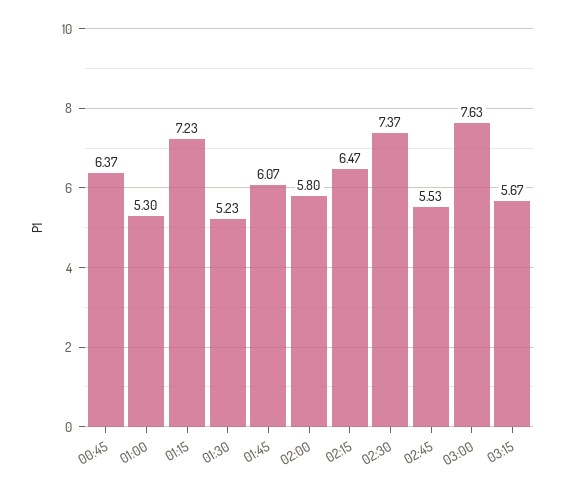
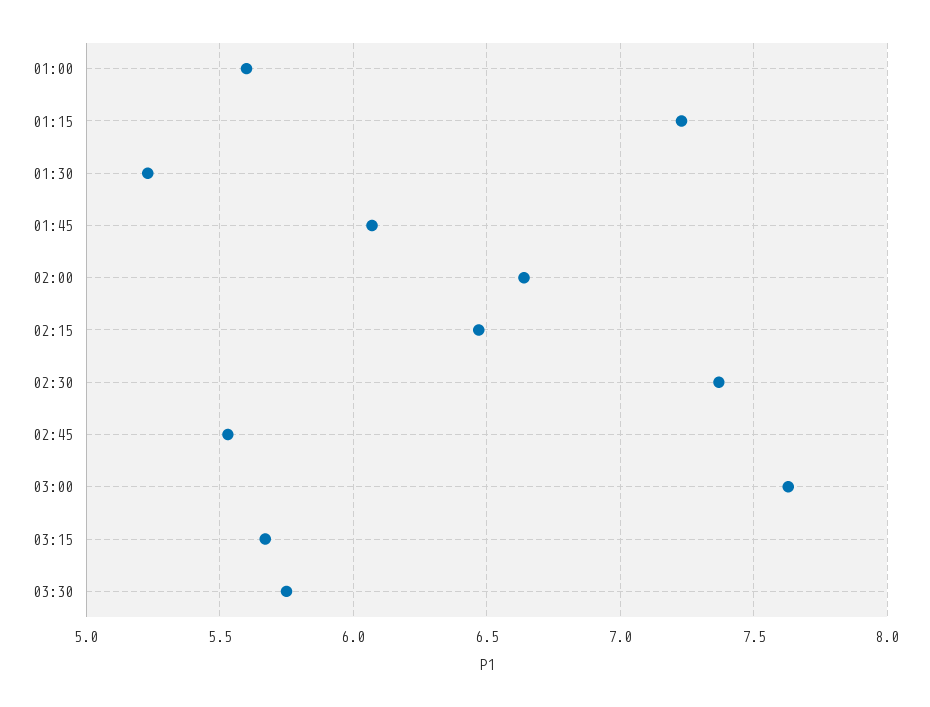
00:45: 6.37 -> none
01:00: 5.3 -> 5.6
02:00: 5.8 -> 6.65
03:30: none -> 5.75

